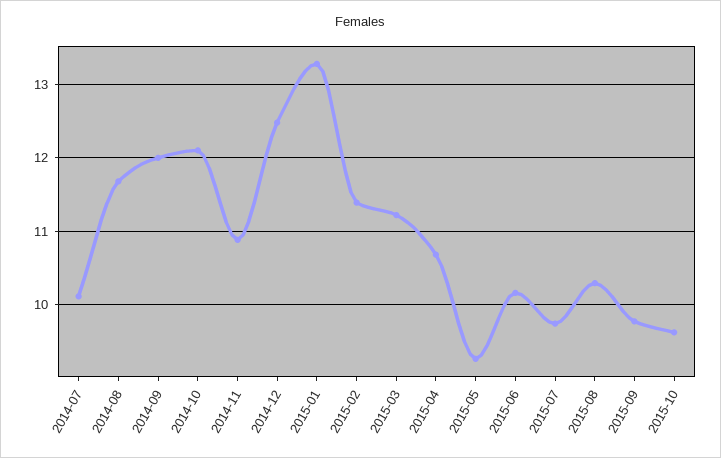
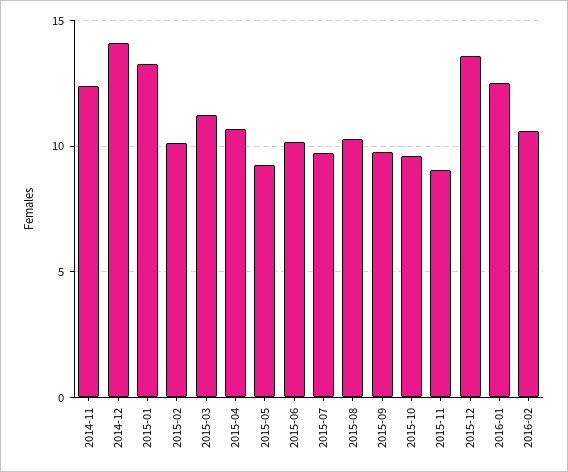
2014-07: 10.1 -> none
2014-08: 11.7 -> none
2014-09: 12 -> none
2014-10: 12.1 -> none
2014-11: 10.9 -> 12.5
2014-12: 12.5 -> 14
2015-02: 11.4 -> 10
2015-11: none -> 9
2015-12: none -> 13.5
2016-01: none -> 12.5
2016-02: none -> 10.5

